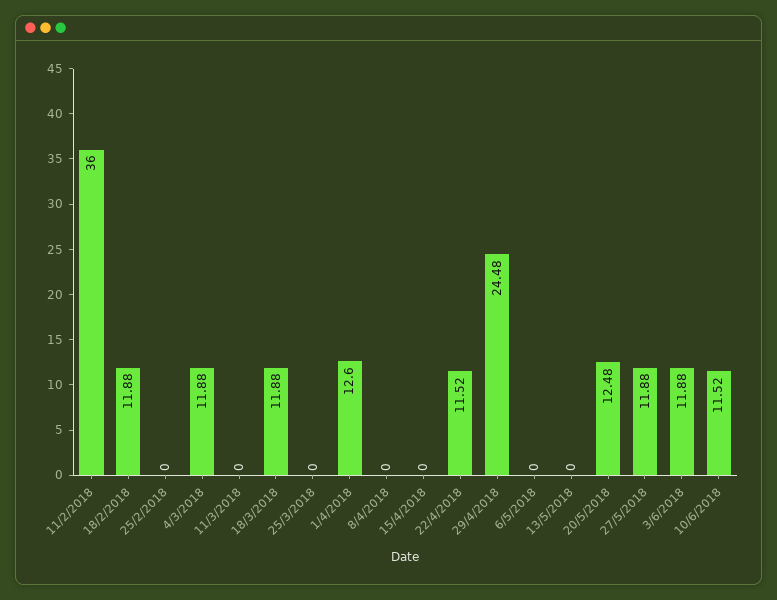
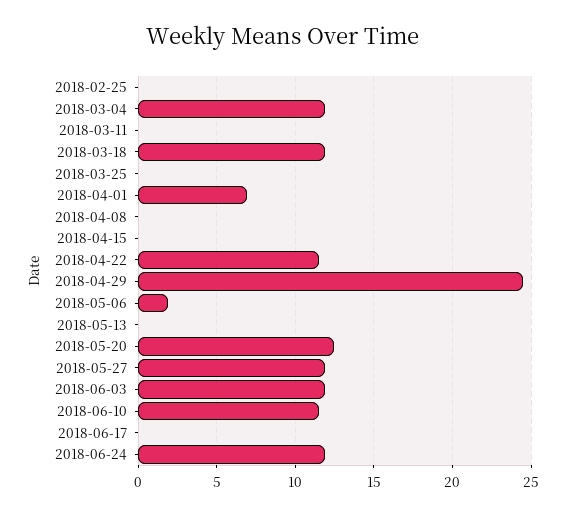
11/2/2018: 36 -> none
18/2/2018: 11.88 -> none
1/4/2018: 12.6 -> 7
6/5/2018: 0 -> 2
2018-06-17: none -> 0
2018-06-24: none -> 12

